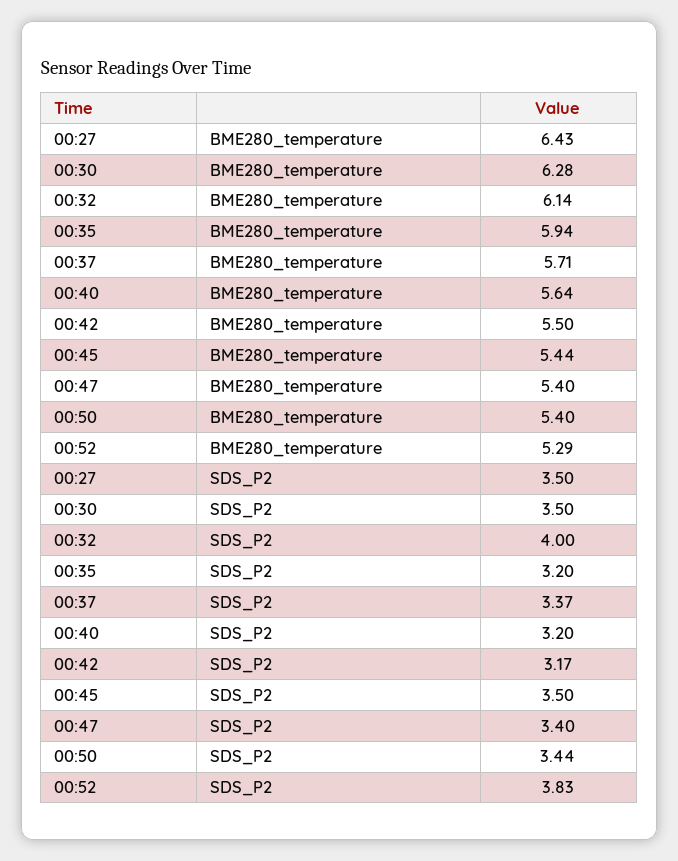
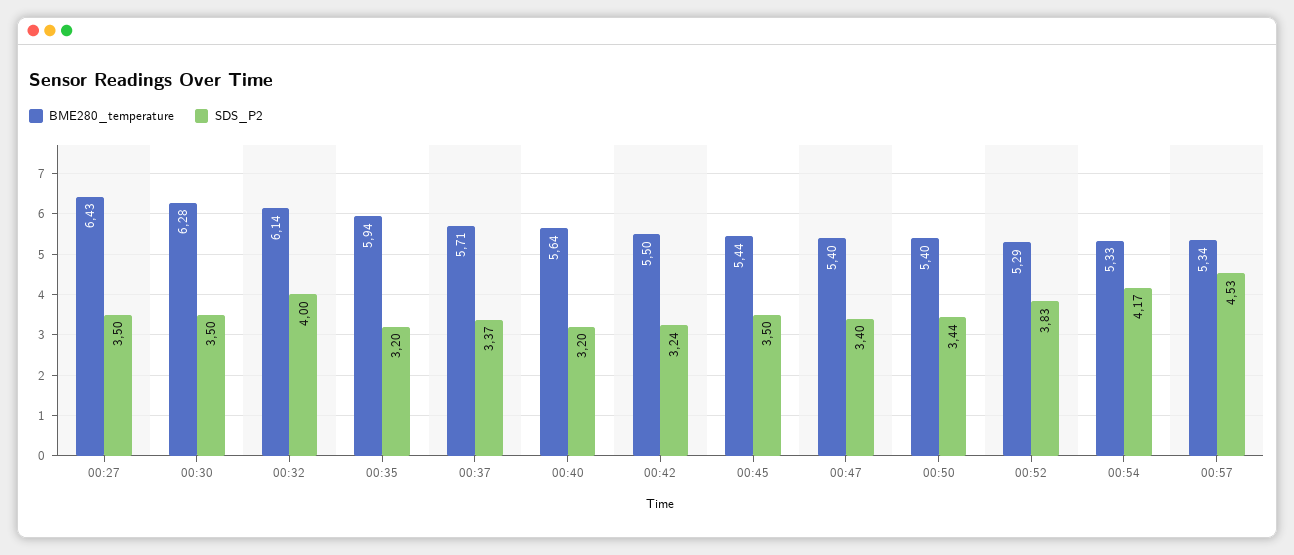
SDS_P2, 00:42: 3.17 -> 3.24
BME280_temperature, 00:54: none -> 5.33
SDS_P2, 00:54: none -> 4.17
BME280_temperature, 00:57: none -> 5.34
SDS_P2, 00:57: none -> 4.53

